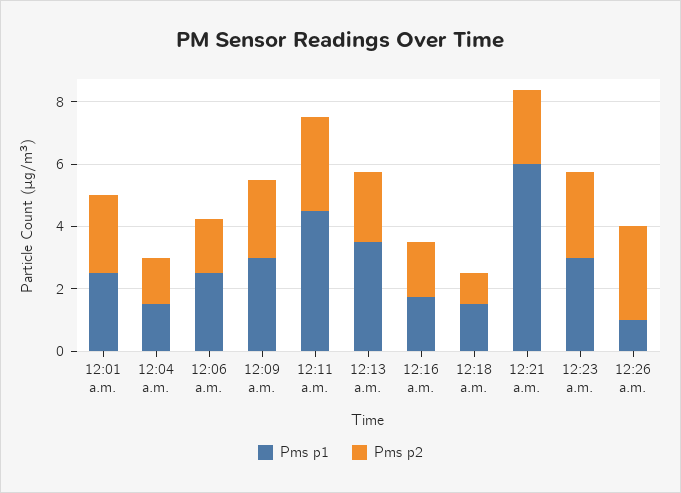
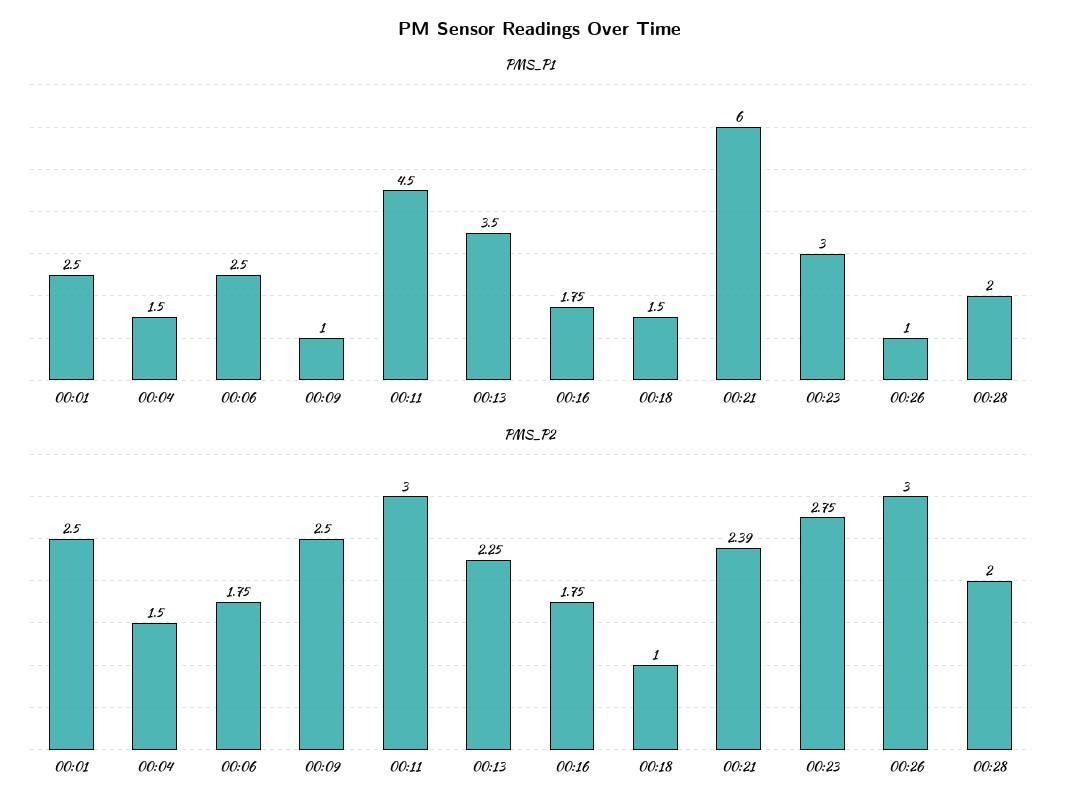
Pms p1, 12:09 a.m.: 3 -> 1
Pms p1, 00:28: none -> 2
Pms p2, 00:28: none -> 2

